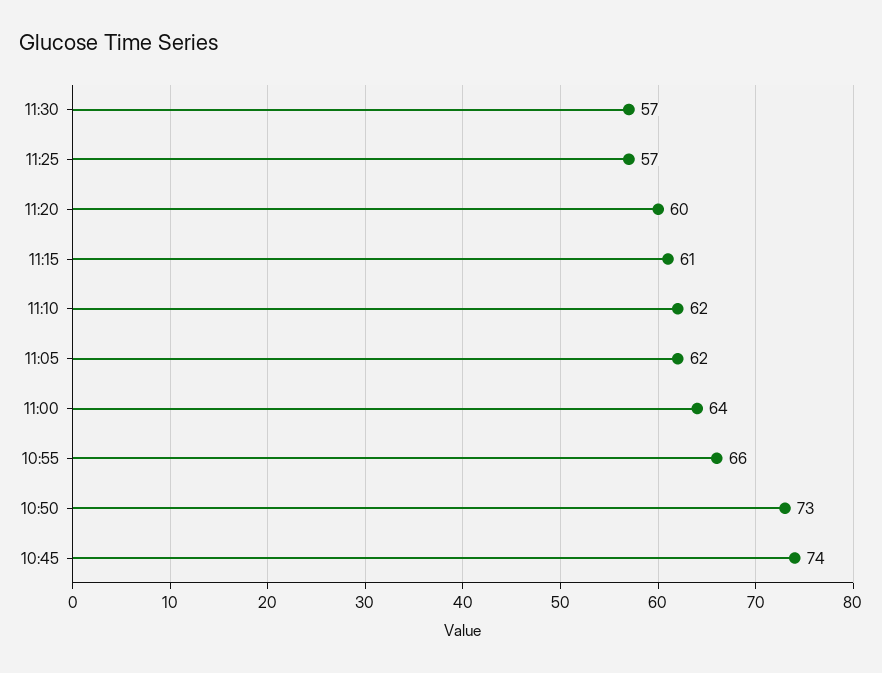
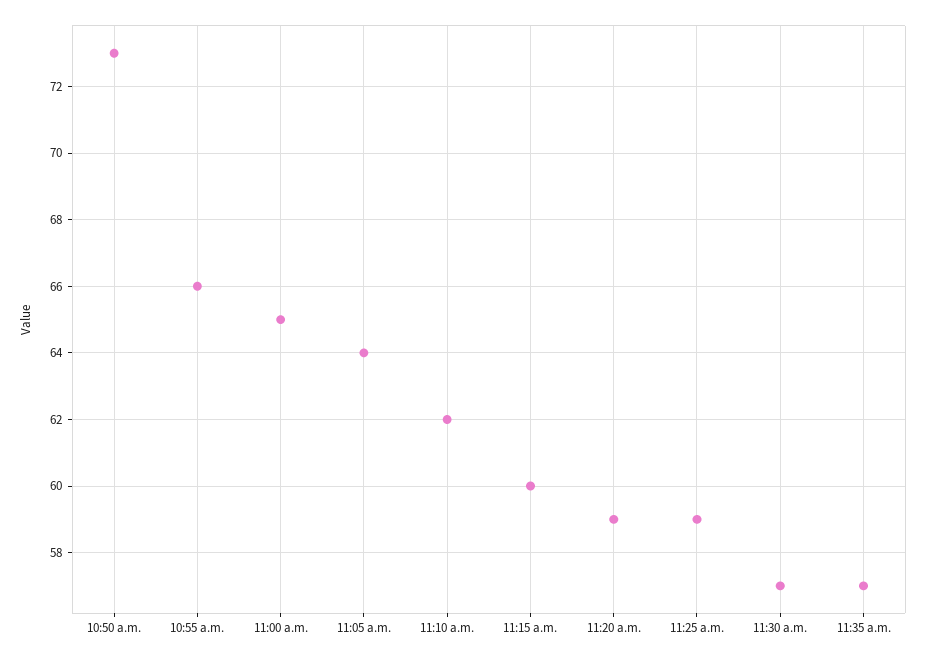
11:25: 57 -> 59
11:20: 60 -> 59
11:15: 61 -> 60
11:05: 62 -> 64
11:00: 64 -> 65
10:45: 74 -> none
11:35 a.m.: none -> 57

